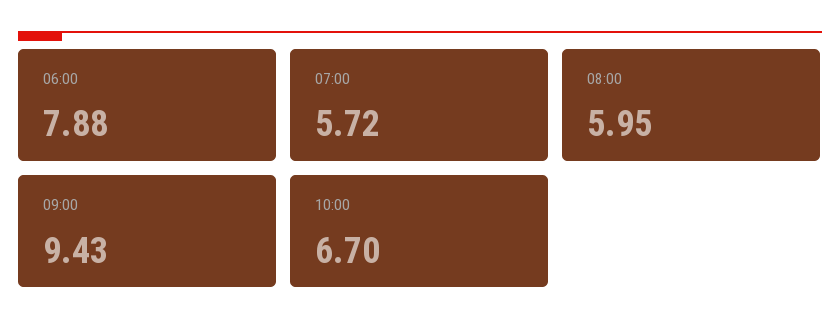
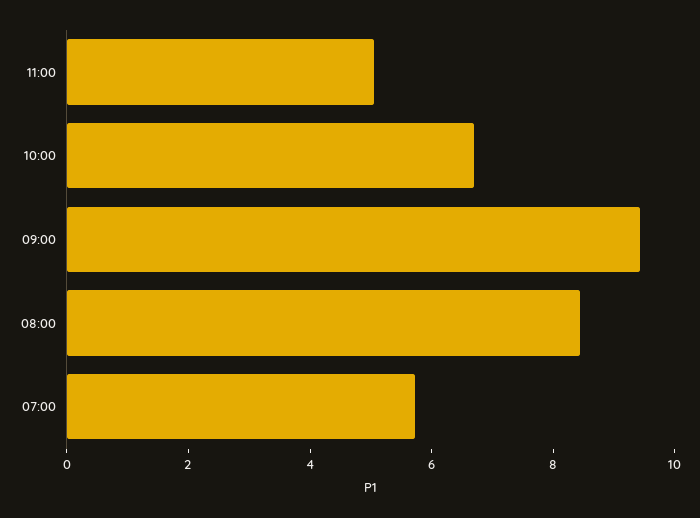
06:00: 7.88 -> none
08:00: 5.95 -> 8.5
11:00: none -> 5

